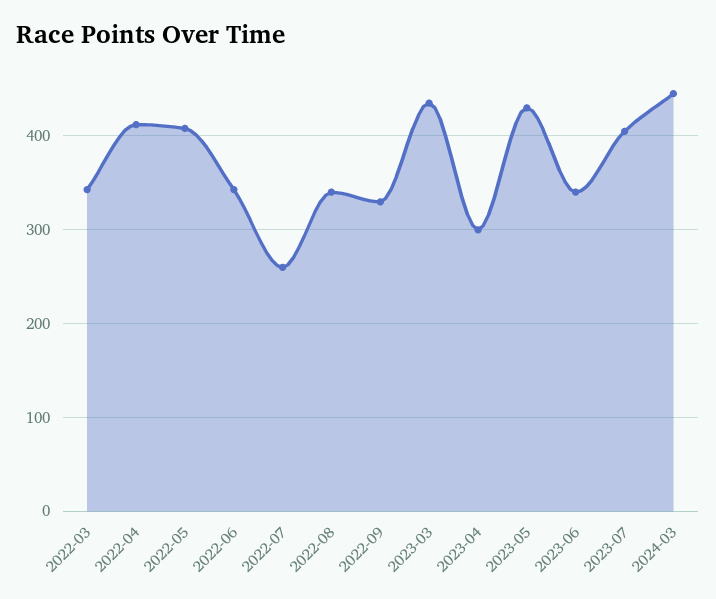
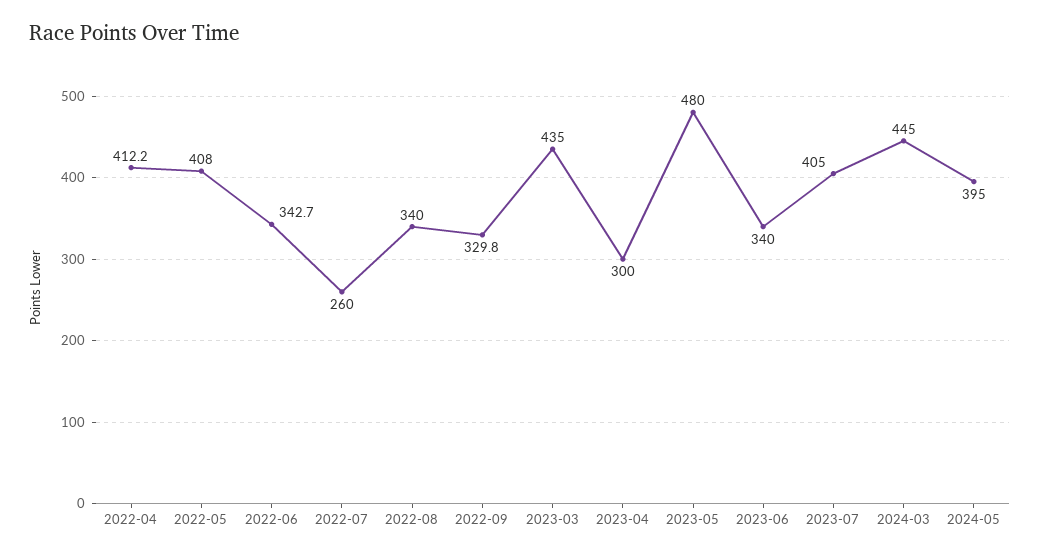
2022-03: 340 -> none
2023-05: 430 -> 480
2024-05: none -> 395

